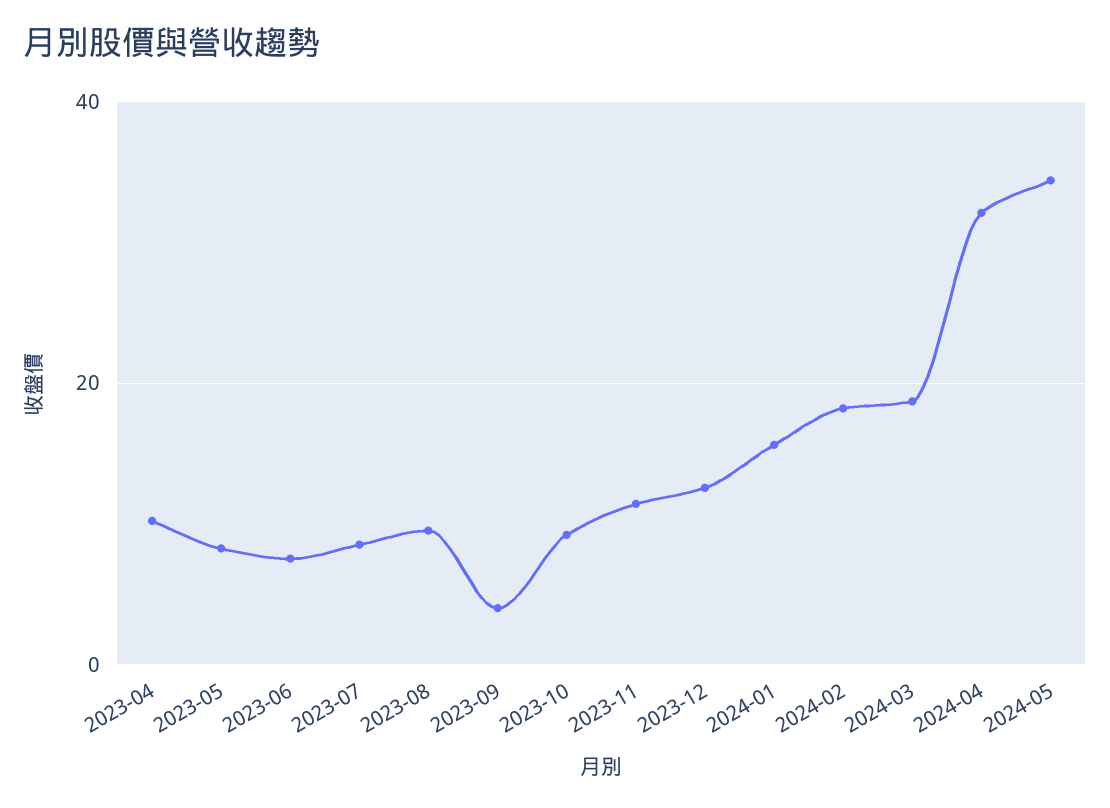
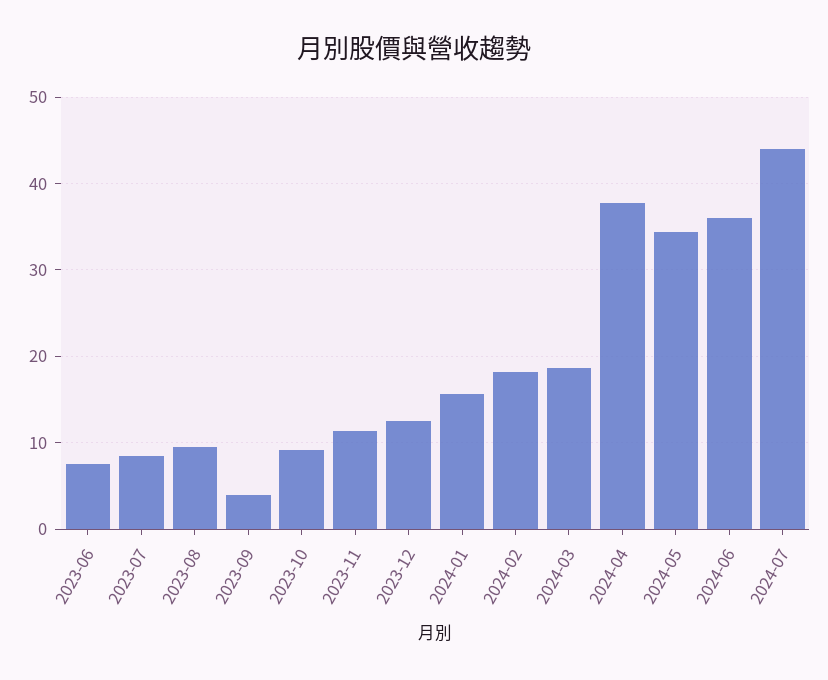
2023-04: 10 -> none
2023-05: 8 -> none
2024-04: 32 -> 38
2024-06: none -> 36
2024-07: none -> 44

